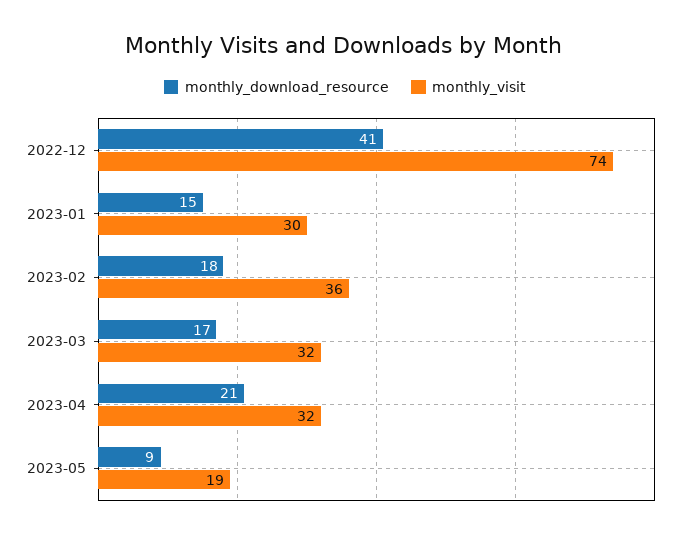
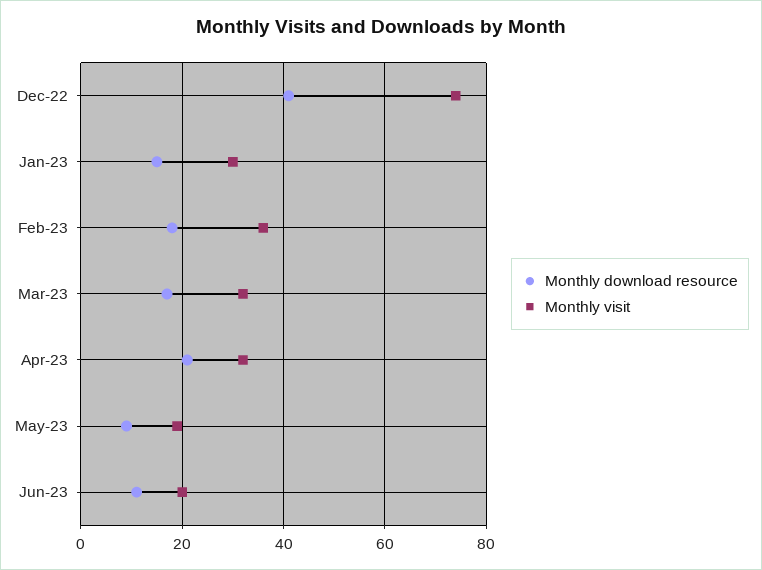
monthly_download_resource, Jun-23: none -> 10
monthly_visit, Jun-23: none -> 20

